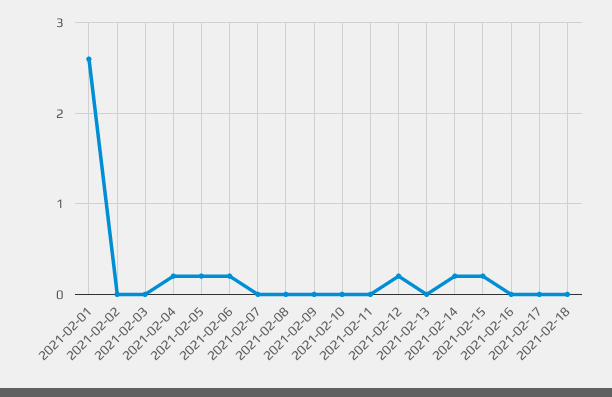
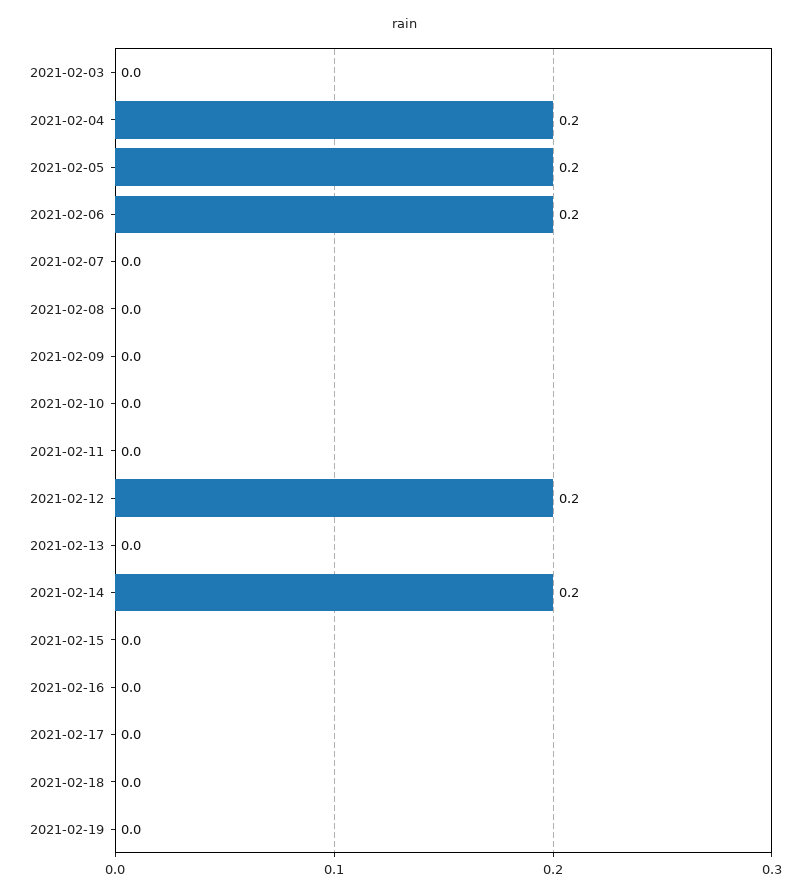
2021-02-01: 2.6 -> none
2021-02-02: 0 -> none
2021-02-15: 0.2 -> 0
2021-02-19: none -> 0

